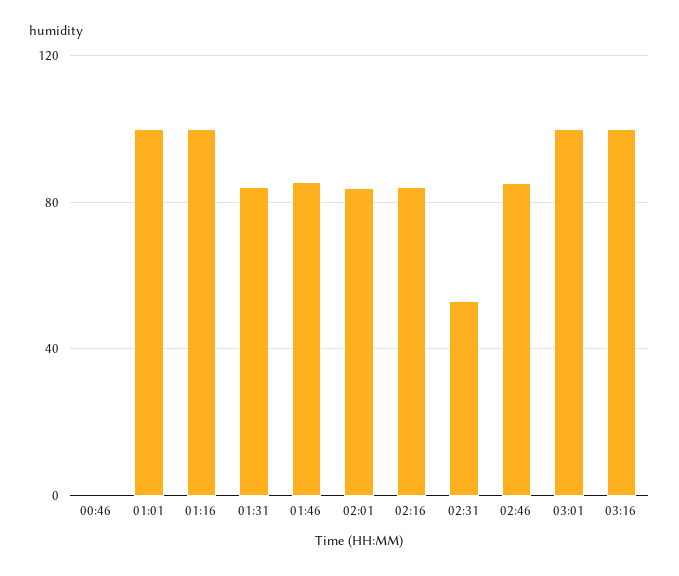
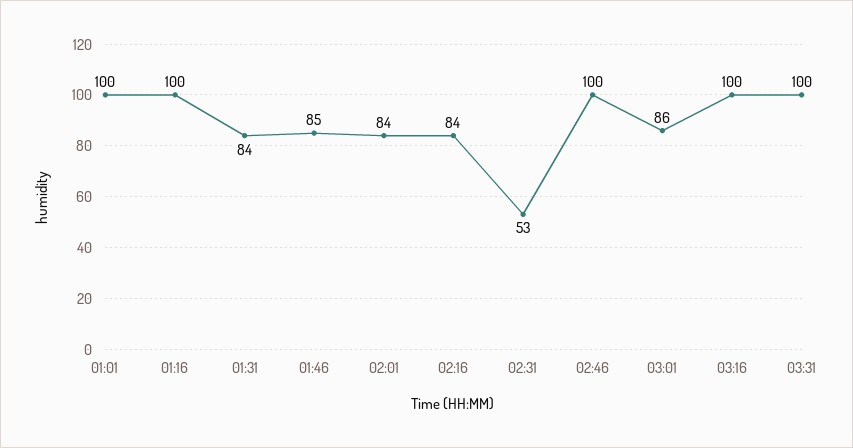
00:46: 0 -> none
02:46: 85 -> 100
03:01: 100 -> 86
03:31: none -> 100

